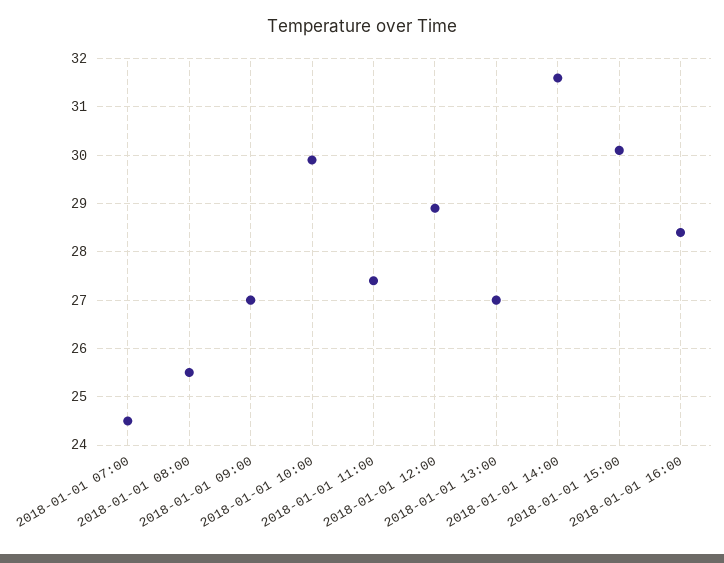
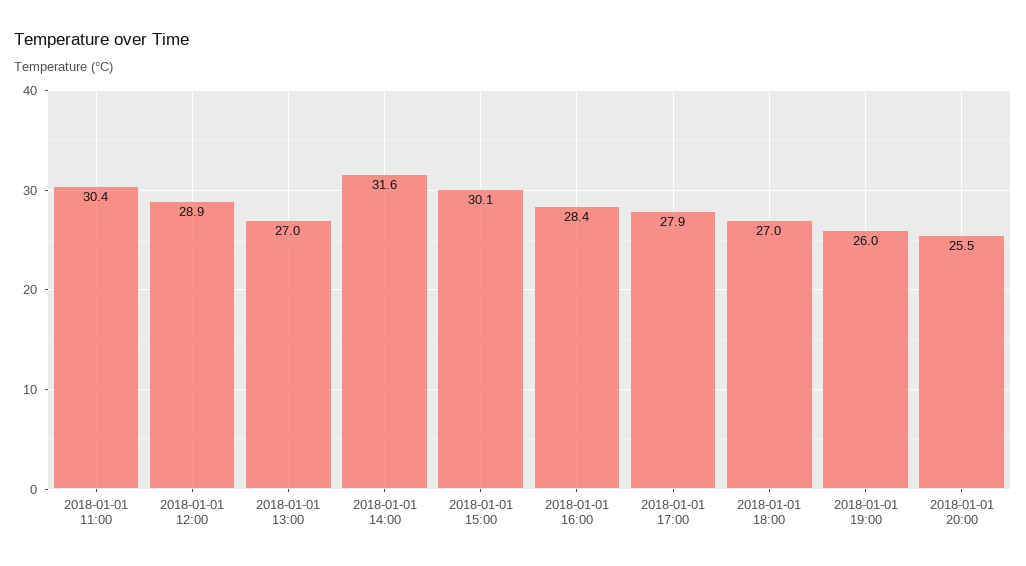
2018-01-01 07:00: 24.5 -> none
2018-01-01 08:00: 25.5 -> none
2018-01-01 09:00: 27 -> none
2018-01-01 10:00: 30 -> none
2018-01-01 11:00: 27.5 -> 30.4
2018-01-01 17:00: none -> 27.9
2018-01-01 18:00: none -> 27
2018-01-01 19:00: none -> 26
2018-01-01 20:00: none -> 25.5

